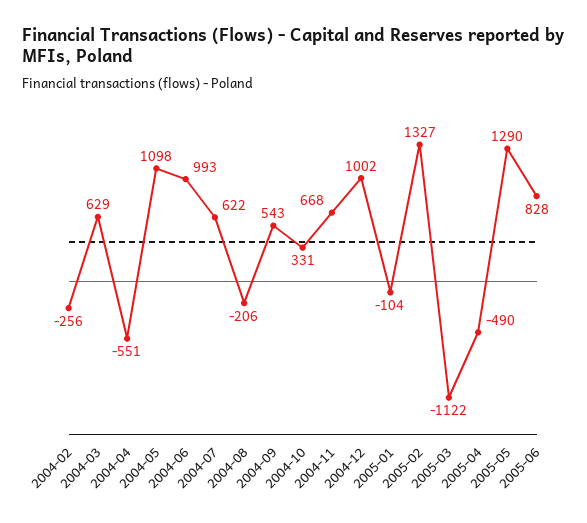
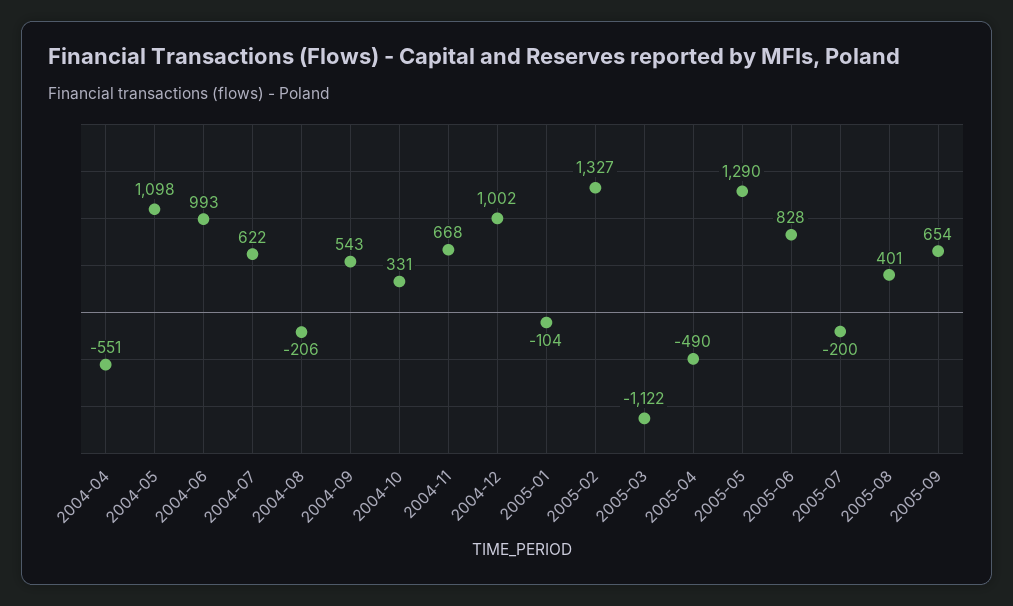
2004-02: -256 -> none
2004-03: 629 -> none
2005-07: none -> -200
2005-08: none -> 401
2005-09: none -> 654

